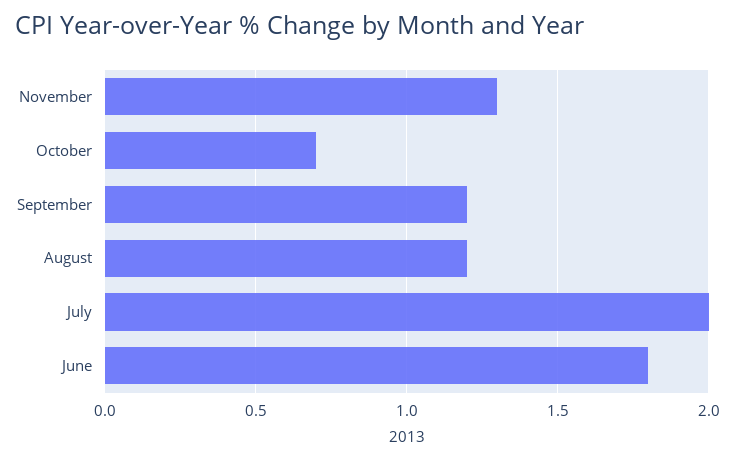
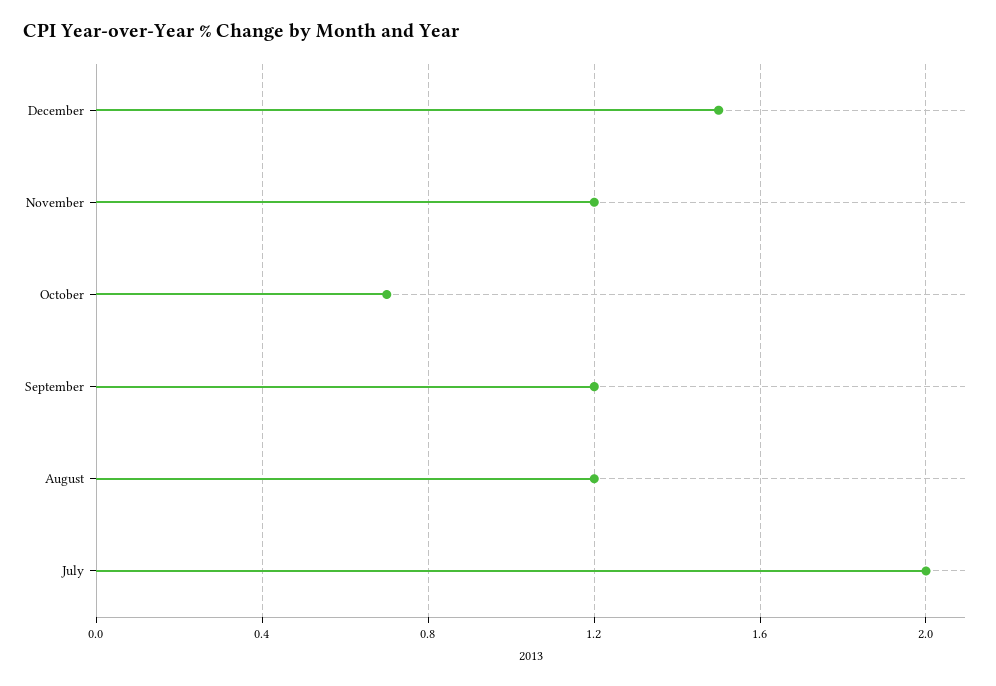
November: 1.3 -> 1.2
June: 1.8 -> none
December: none -> 1.5

